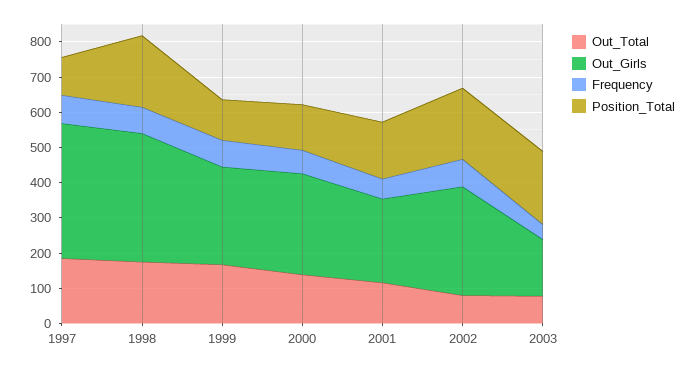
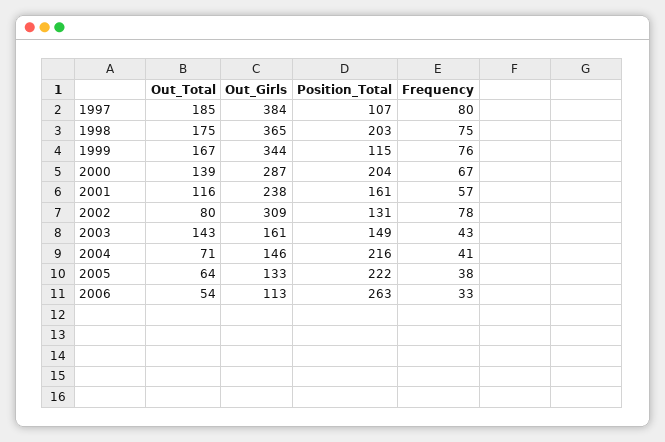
Out_Girls, 1999: 275 -> 344
Position_Total, 2000: 125 -> 204
Position_Total, 2002: 200 -> 131
Out_Total, 2003: 75 -> 143
Position_Total, 2003: 200 -> 149
Out_Total, 2004: none -> 71
Out_Girls, 2004: none -> 146
Position_Total, 2004: none -> 216
Frequency, 2004: none -> 41
Out_Total, 2005: none -> 64
Out_Girls, 2005: none -> 133
Position_Total, 2005: none -> 222
Frequency, 2005: none -> 38
Out_Total, 2006: none -> 54
Out_Girls, 2006: none -> 113
Position_Total, 2006: none -> 263
Frequency, 2006: none -> 33

